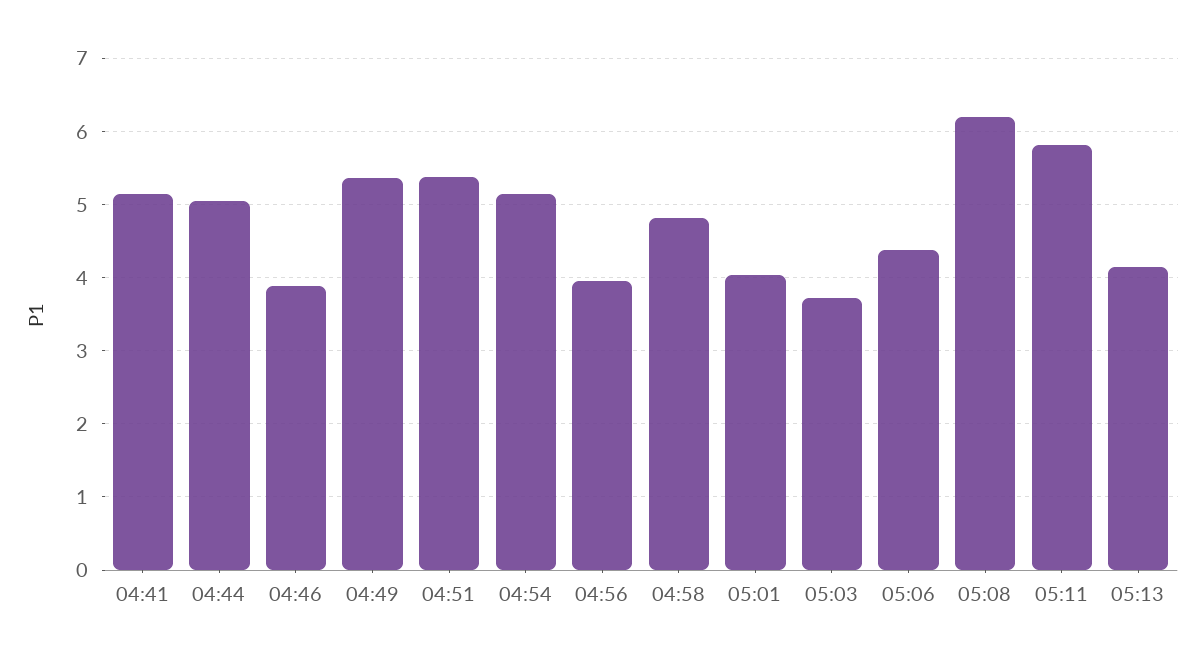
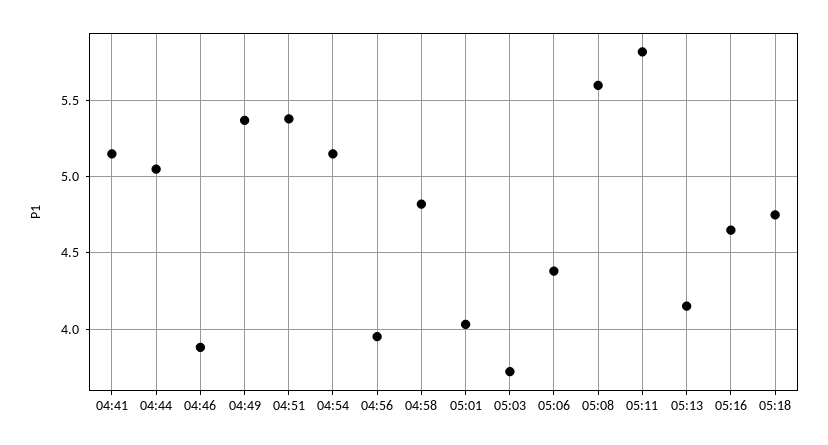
05:08: 6.2 -> 5.6
05:16: none -> 4.65
05:18: none -> 4.75

